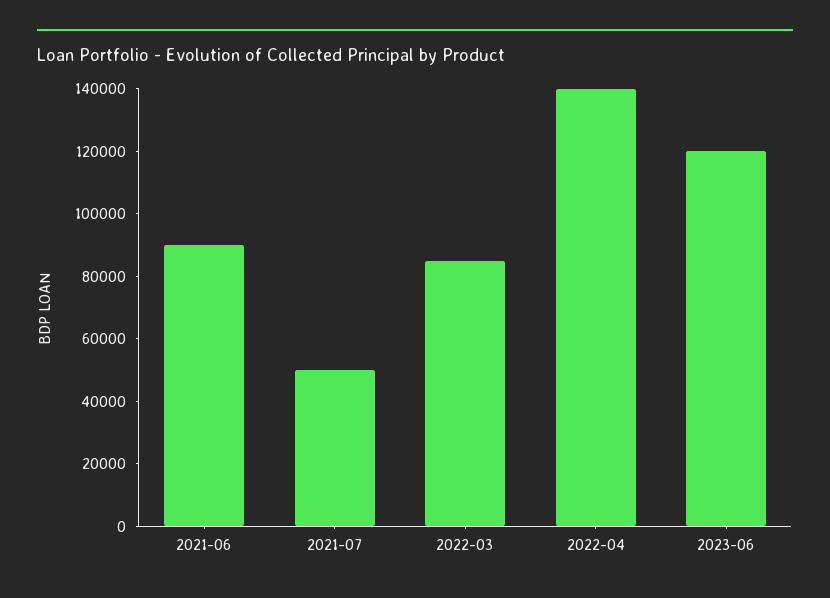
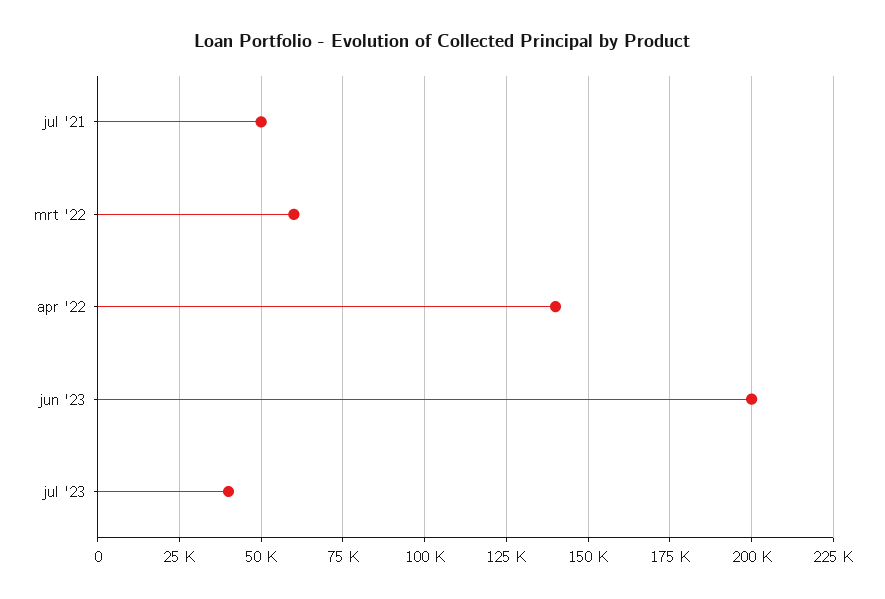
2021-06: 90000 -> none
2022-03: 85000 -> 60000
2023-06: 120000 -> 200000
jul '23: none -> 40000

